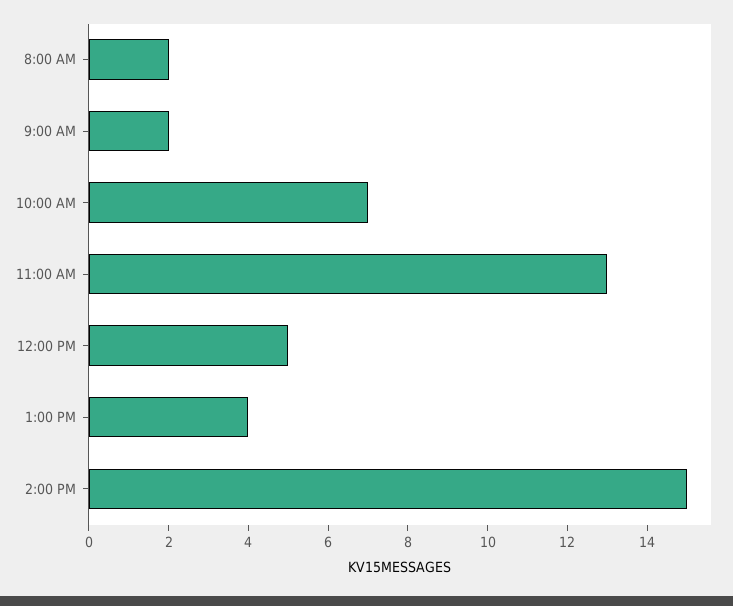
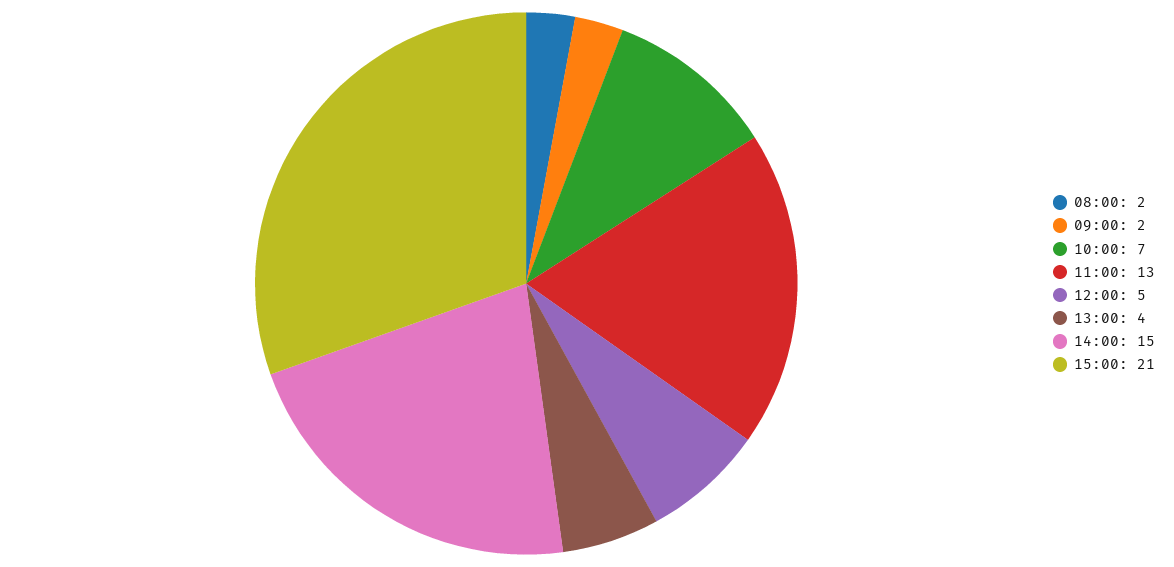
15:00: none -> 21

